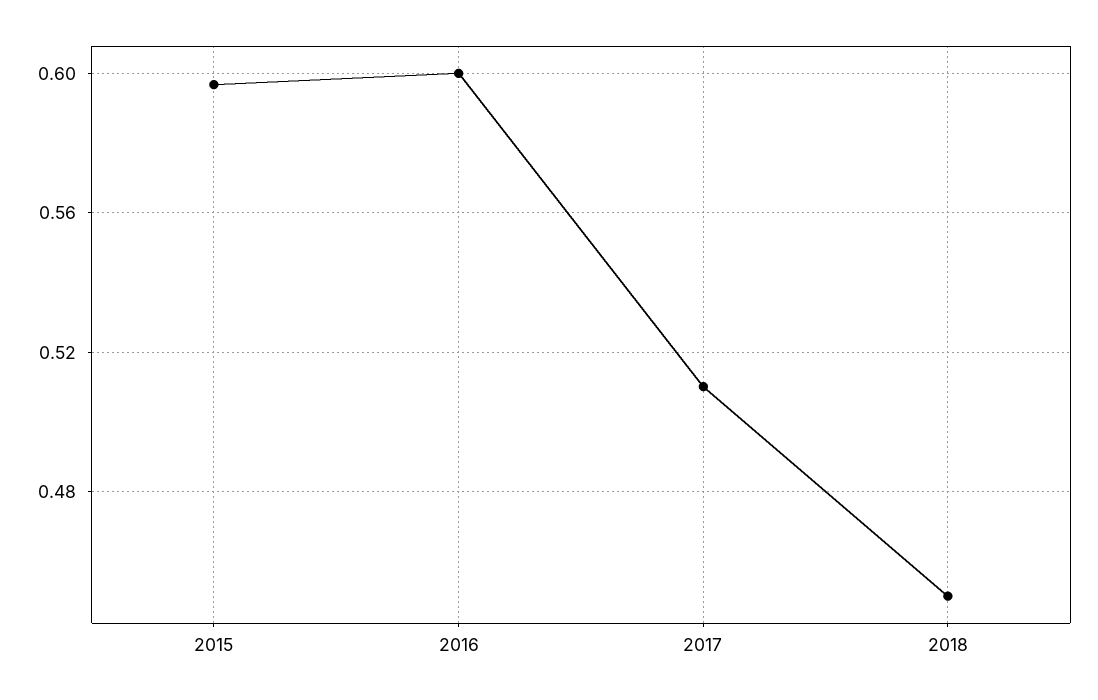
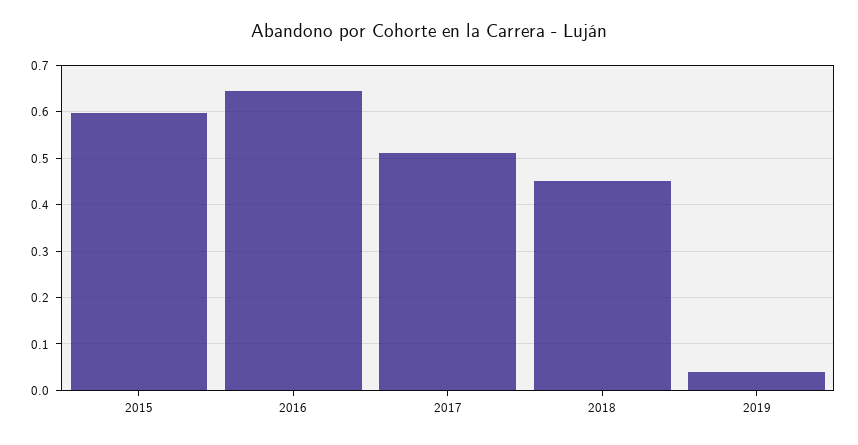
2016: 0.6 -> 0.64
2019: none -> 0.04

